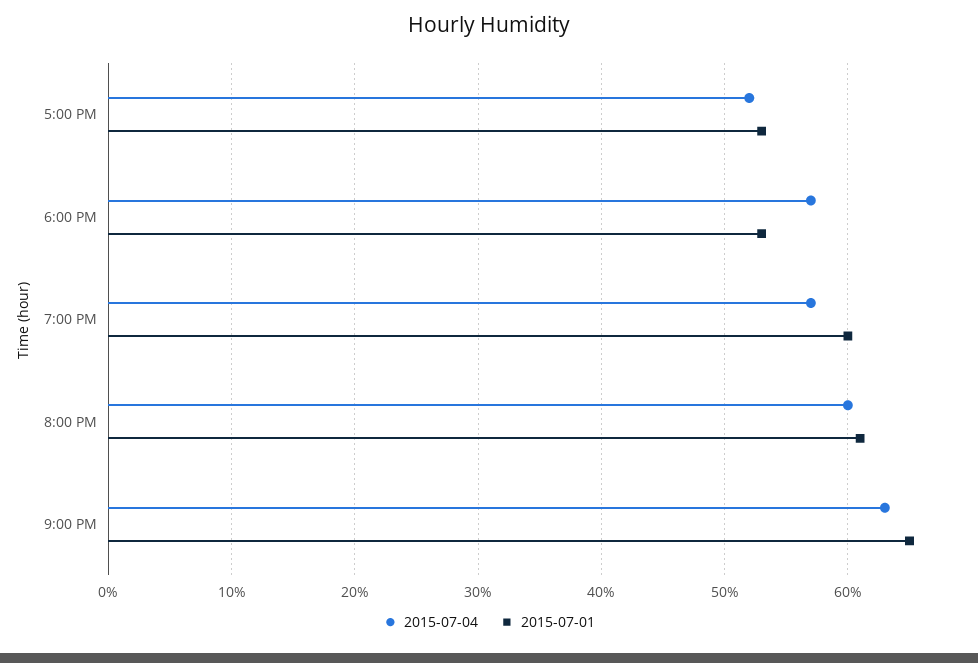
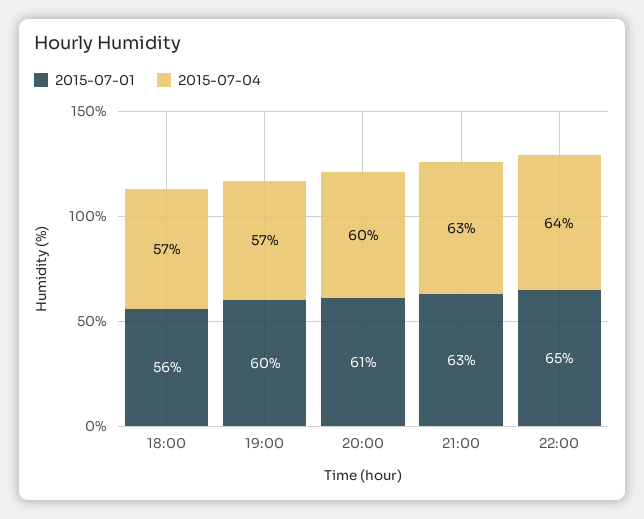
2015-07-04, 5:00 PM: 52 -> none
2015-07-01, 5:00 PM: 53 -> none
2015-07-01, 6:00 PM: 53 -> 56
2015-07-01, 9:00 PM: 65 -> 63
2015-07-01, 22:00: none -> 65
2015-07-04, 22:00: none -> 64

